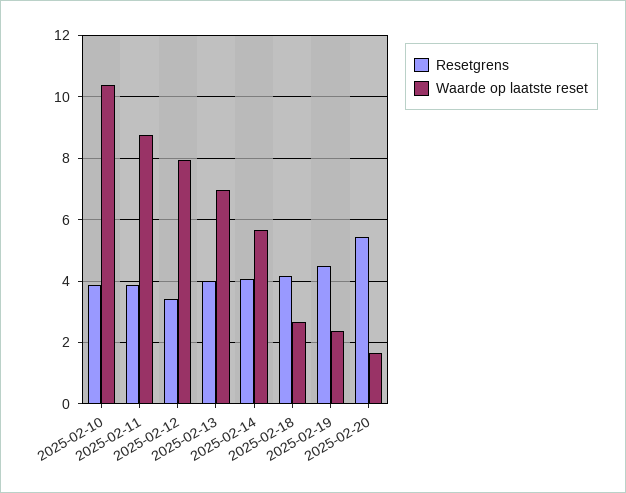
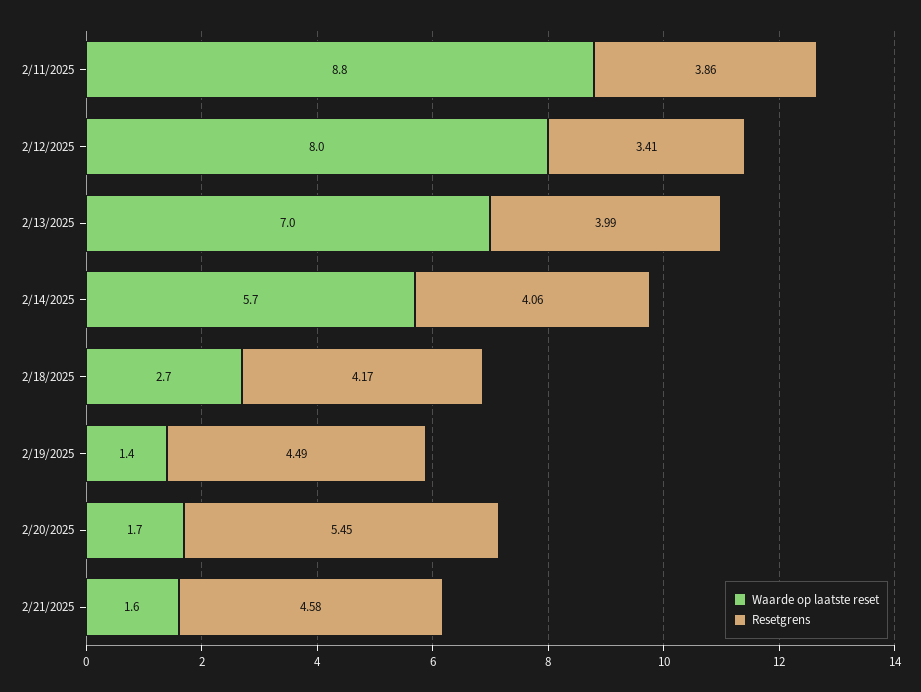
Resetgrens, 2025-02-10: 3.8 -> none
Waarde op laatste reset, 2025-02-10: 10.4 -> none
Waarde op laatste reset, 2025-02-19: 2.4 -> 1.4
Waarde op laatste reset, 2/21/2025: none -> 1.6
Resetgrens, 2/21/2025: none -> 4.58

